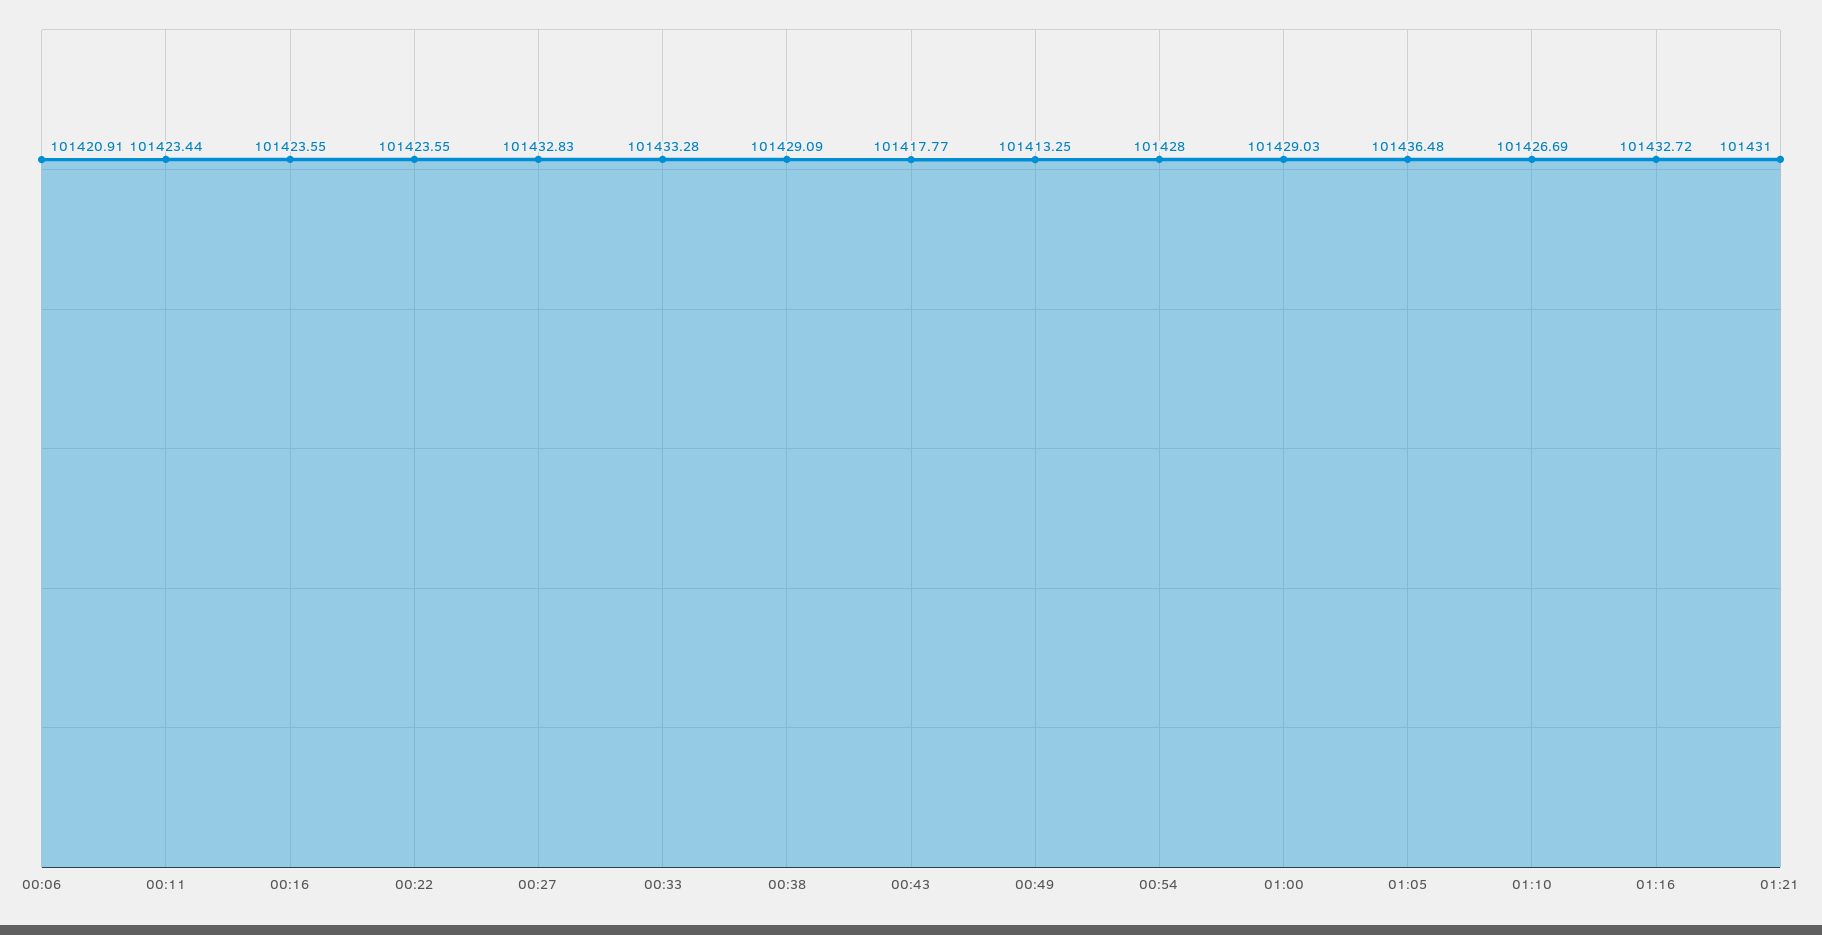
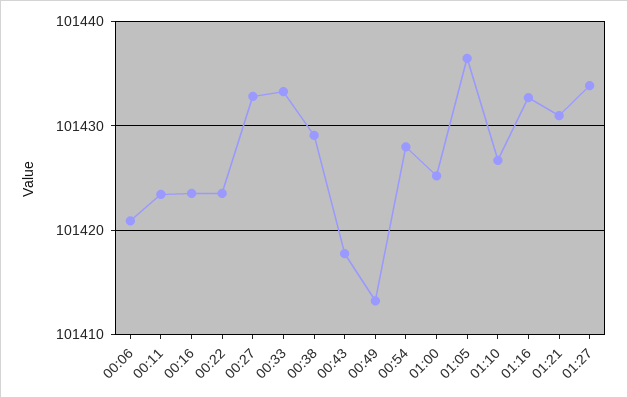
01:00: 101429.03 -> 101425
01:27: none -> 101434

